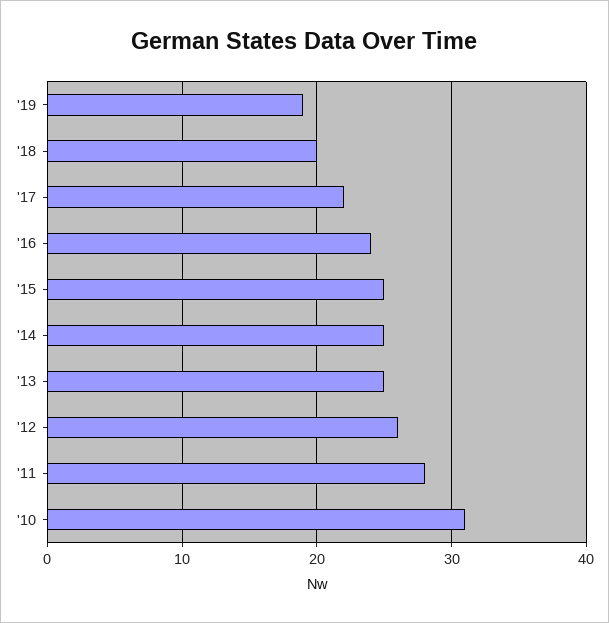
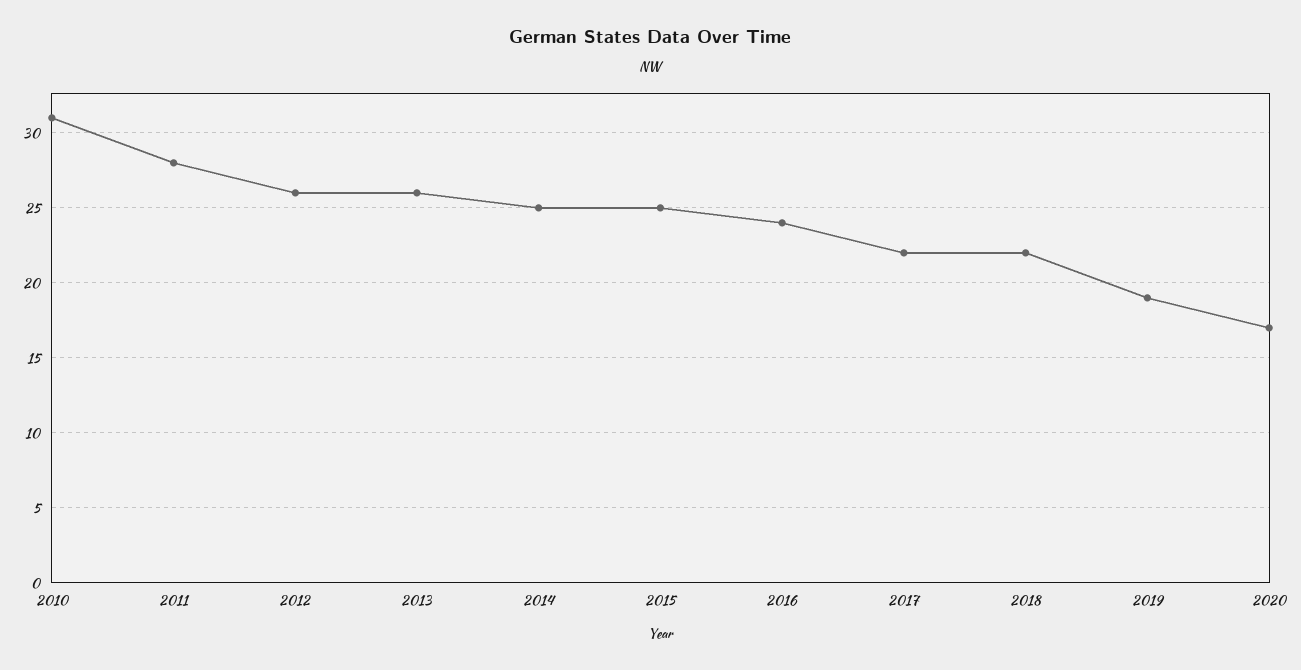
'18: 20 -> 22
'13: 25 -> 26
2020: none -> 17

